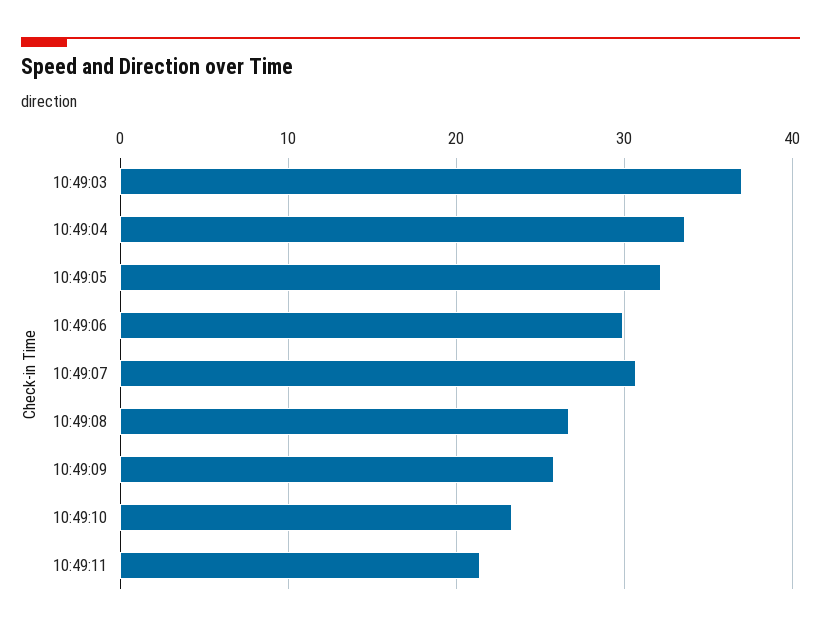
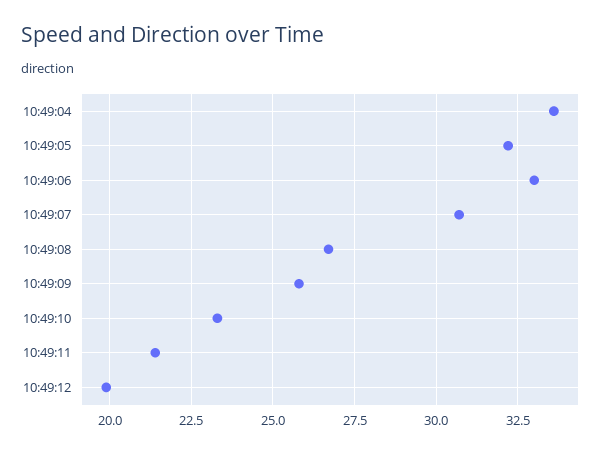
10:49:03: 37 -> none
10:49:06: 30 -> 33
10:49:12: none -> 20

